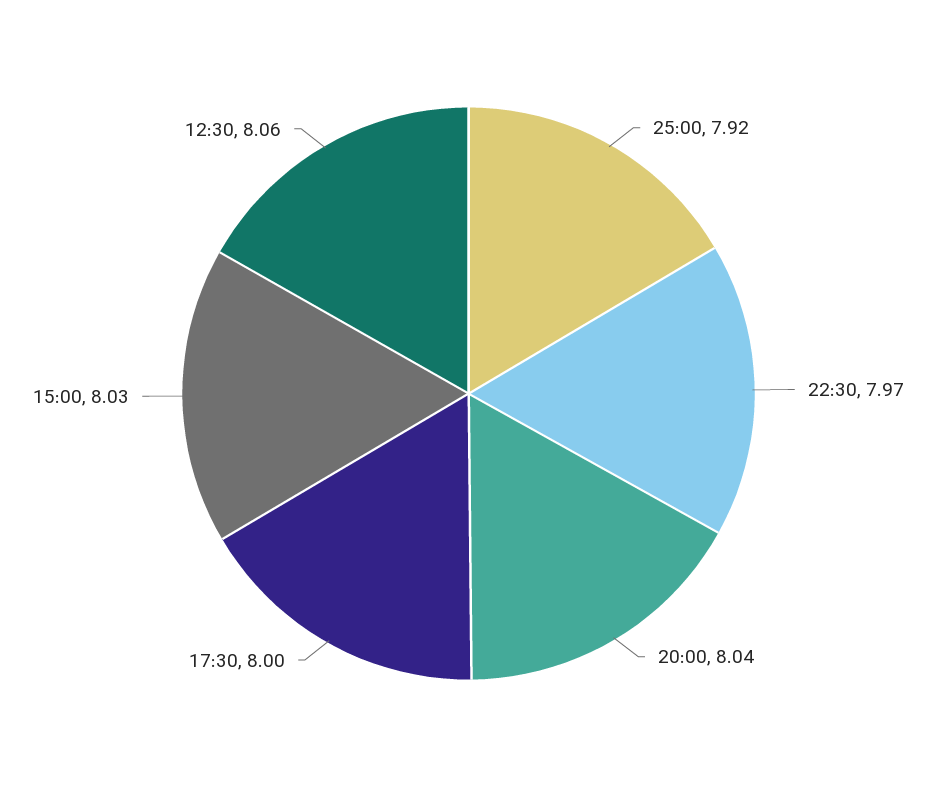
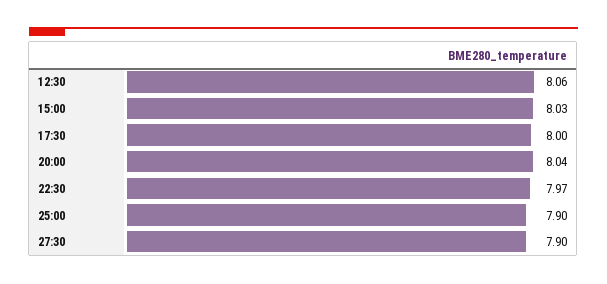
25:00: 7.92 -> 7.9
27:30: none -> 7.9

